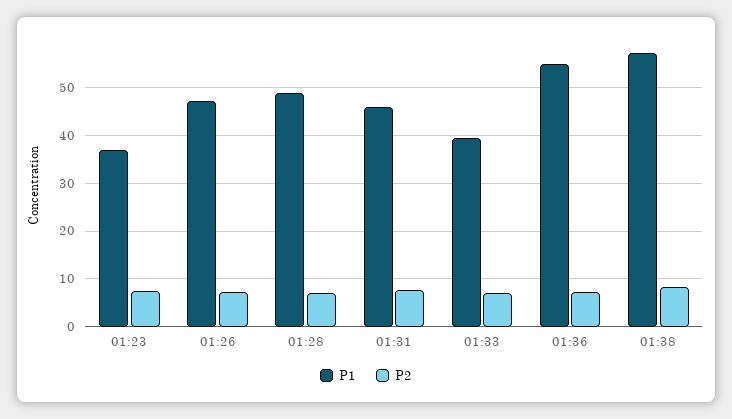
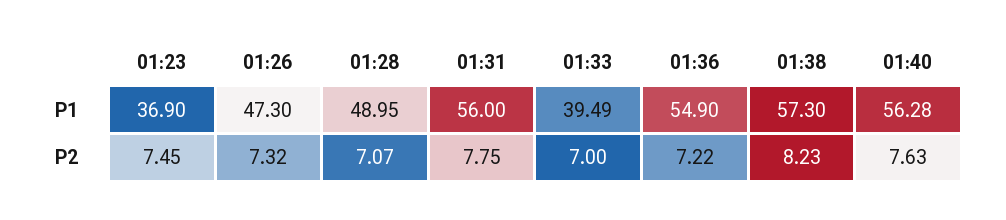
P1, 01:31: 46 -> 56
P1, 01:40: none -> 56.28
P2, 01:40: none -> 7.63

